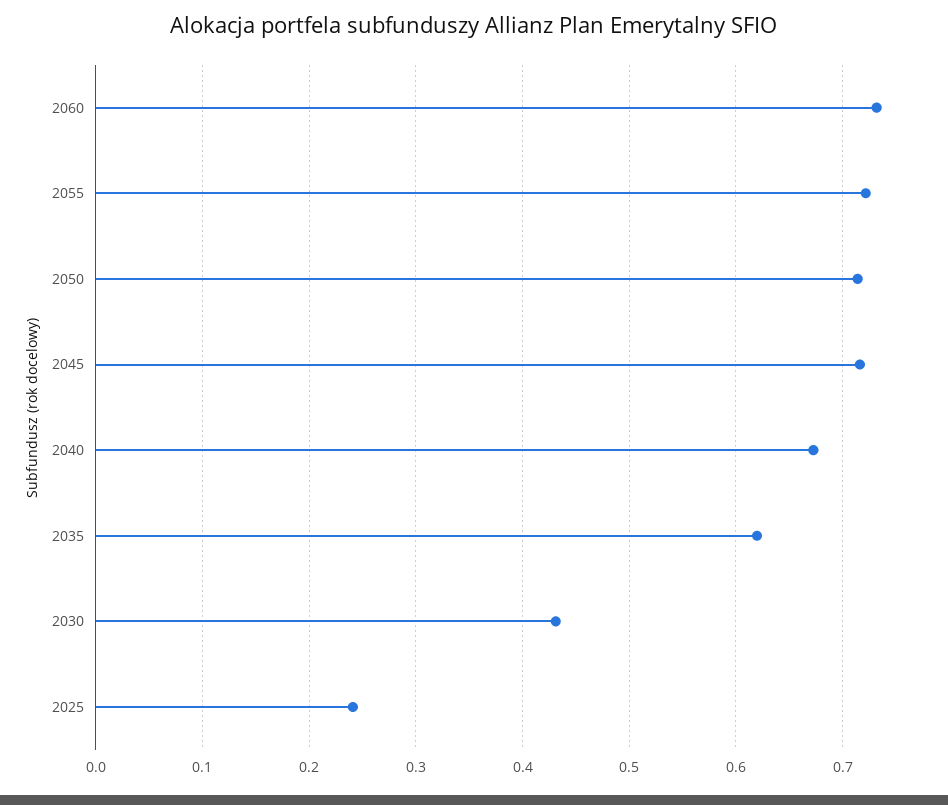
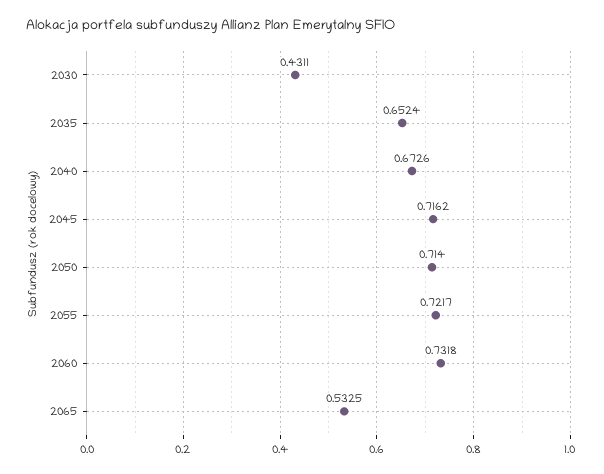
2035: 0.62 -> 0.6524
2025: 0.24 -> none
2065: none -> 0.5325

